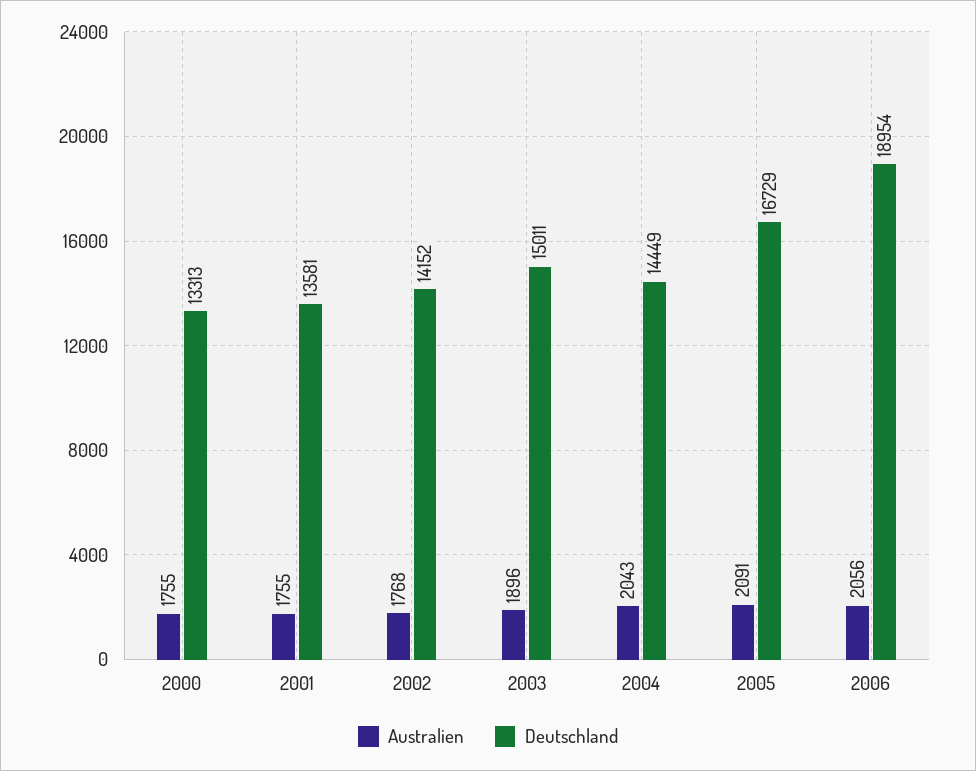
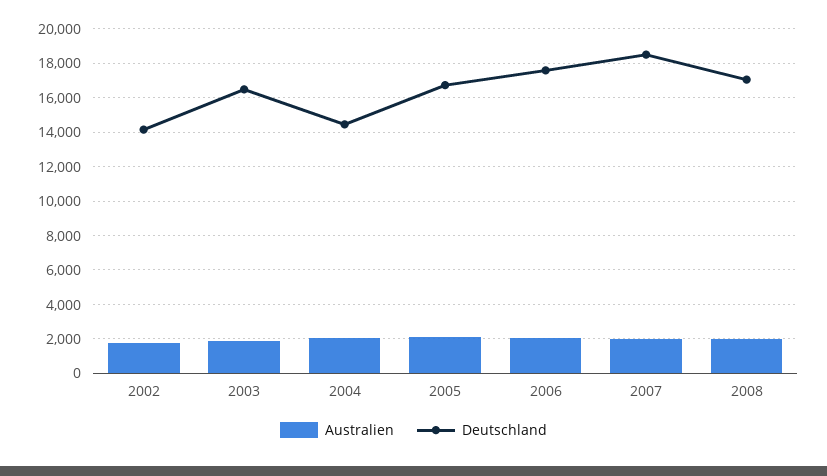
Australien, 2000: 1755 -> none
Deutschland, 2000: 13313 -> none
Australien, 2001: 1755 -> none
Deutschland, 2001: 13581 -> none
Deutschland, 2003: 15011 -> 16500
Deutschland, 2006: 18954 -> 17500
Australien, 2007: none -> 2000
Deutschland, 2007: none -> 18500
Australien, 2008: none -> 2000
Deutschland, 2008: none -> 17000

